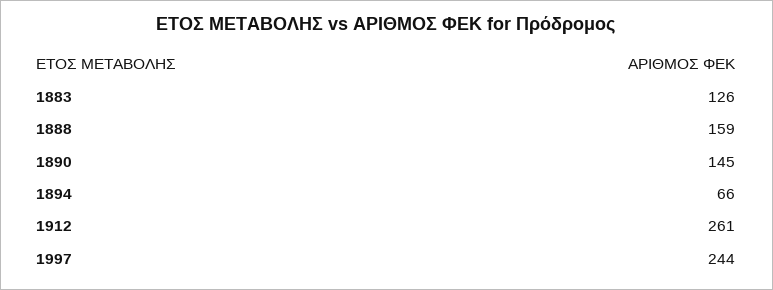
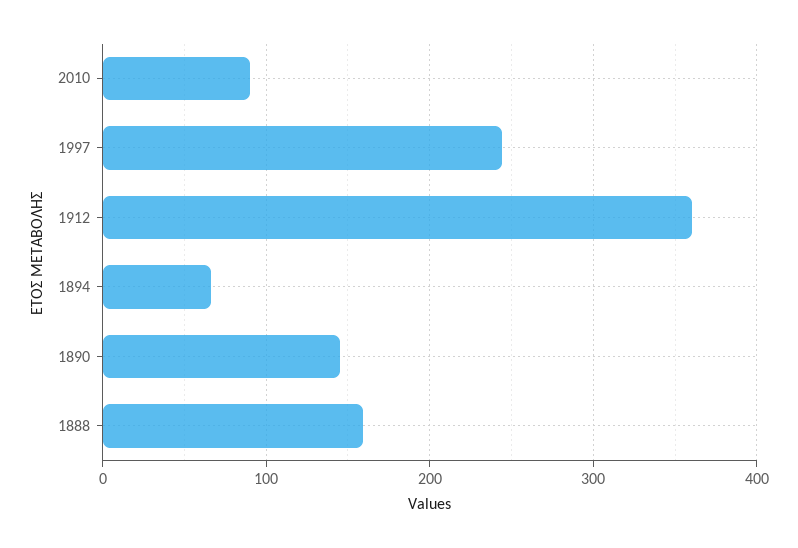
1883: 126 -> none
1912: 261 -> 360
2010: none -> 90

